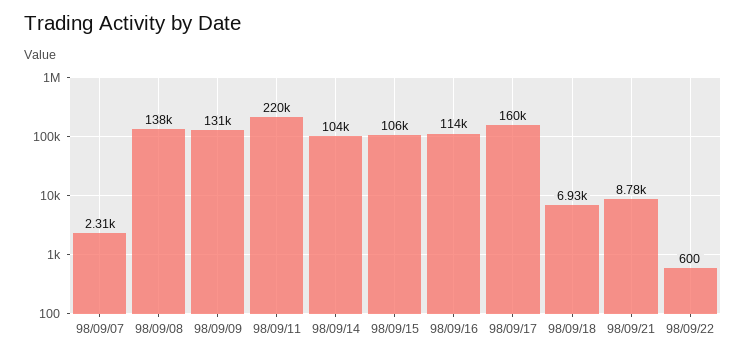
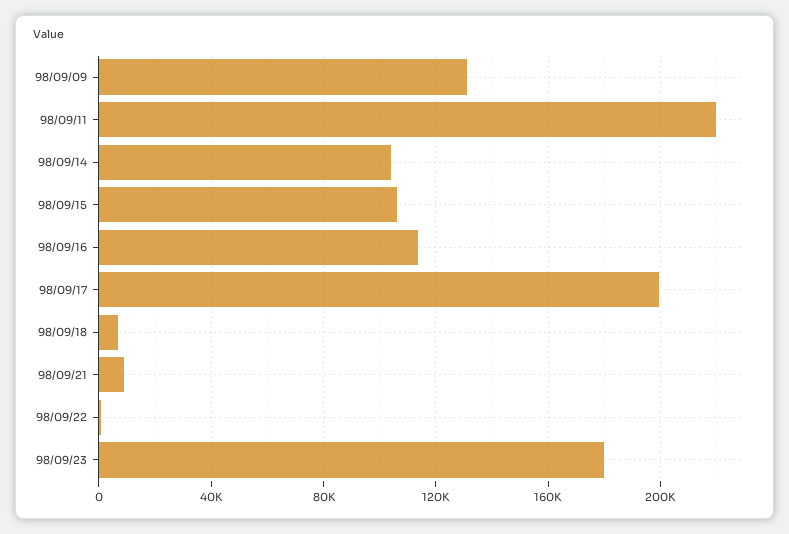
98/09/07: 2310 -> none
98/09/08: 138000 -> none
98/09/17: 160000 -> 200000
98/09/23: none -> 180000

